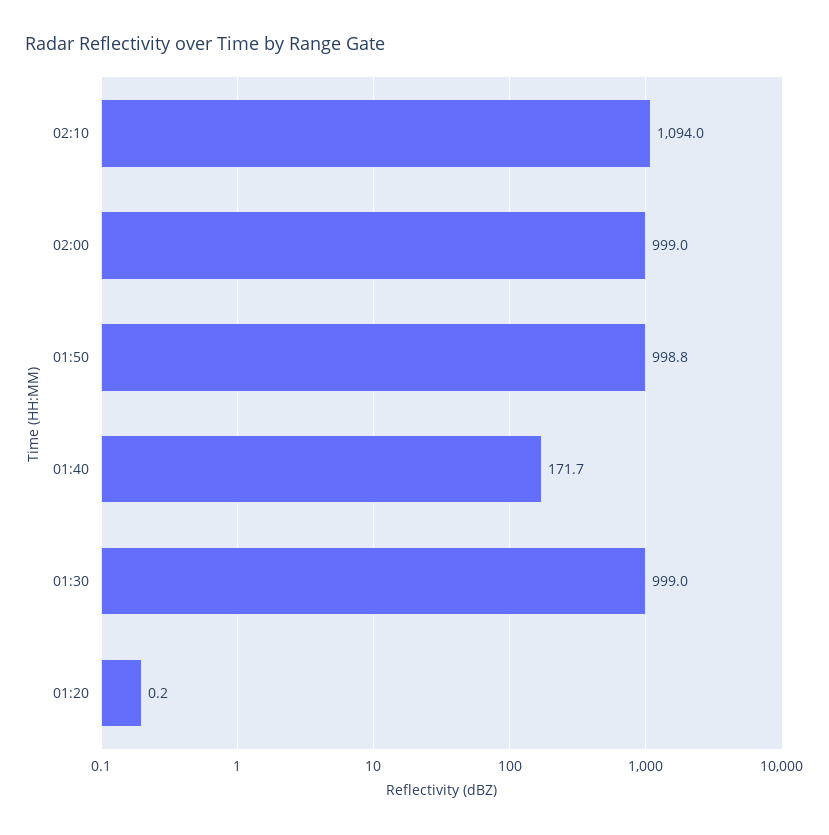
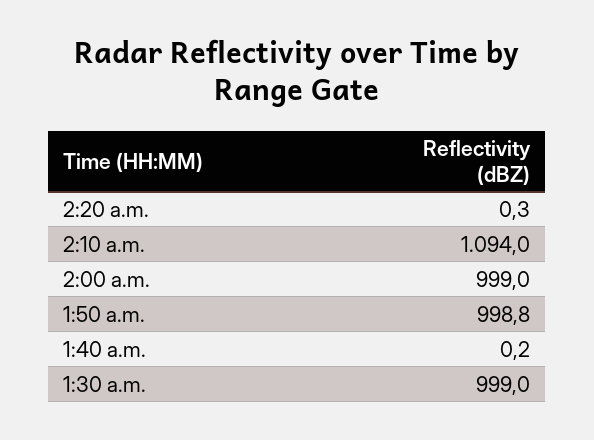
01:40: 171.7 -> 0.2
01:20: 0.2 -> none
2:20 a.m.: none -> 0.3

